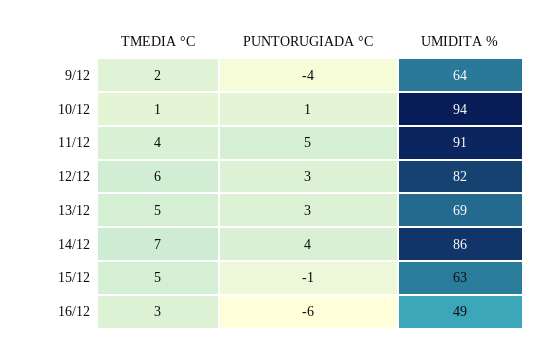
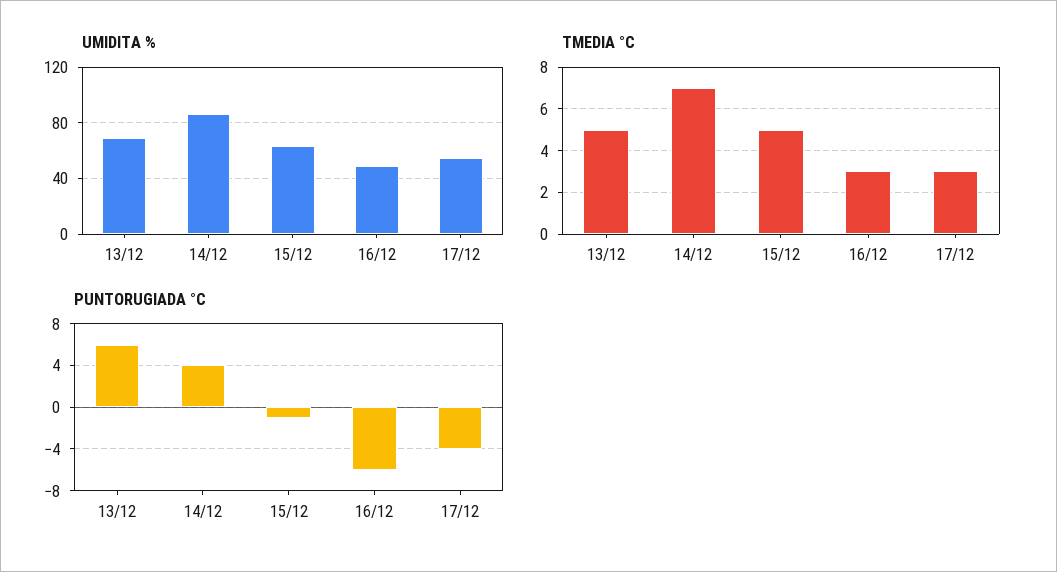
TMEDIA °C, 9/12: 2 -> none
PUNTORUGIADA °C, 9/12: -4 -> none
UMIDITA %, 9/12: 64 -> none
TMEDIA °C, 10/12: 1 -> none
PUNTORUGIADA °C, 10/12: 1 -> none
UMIDITA %, 10/12: 94 -> none
TMEDIA °C, 11/12: 4 -> none
PUNTORUGIADA °C, 11/12: 5 -> none
UMIDITA %, 11/12: 91 -> none
TMEDIA °C, 12/12: 6 -> none
PUNTORUGIADA °C, 12/12: 3 -> none
UMIDITA %, 12/12: 82 -> none
PUNTORUGIADA °C, 13/12: 3 -> 6
UMIDITA %, 17/12: none -> 55
TMEDIA °C, 17/12: none -> 3
PUNTORUGIADA °C, 17/12: none -> -4

